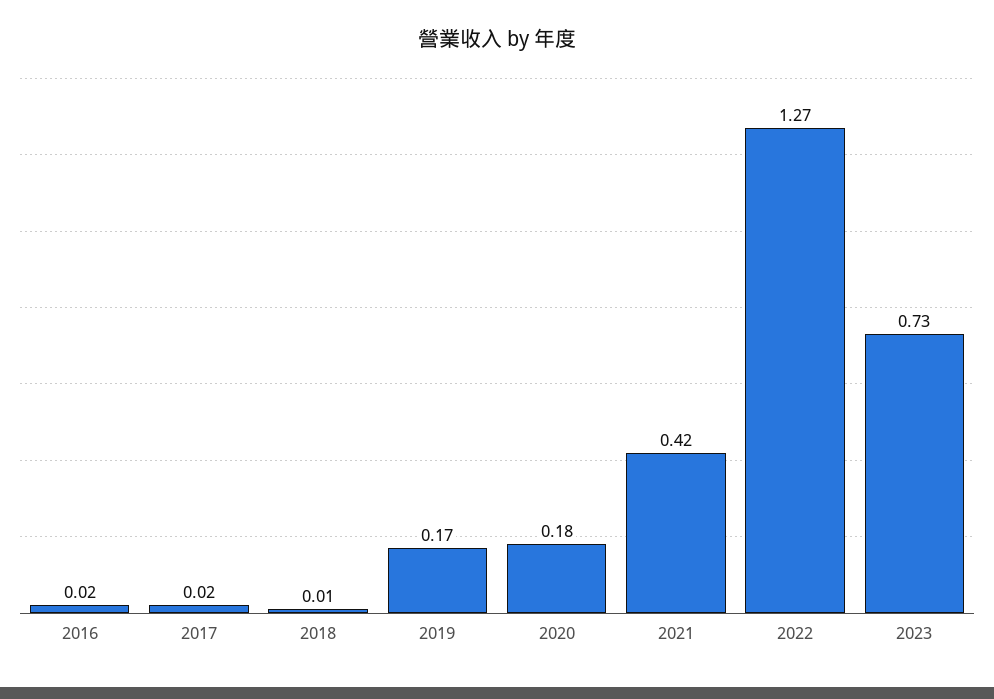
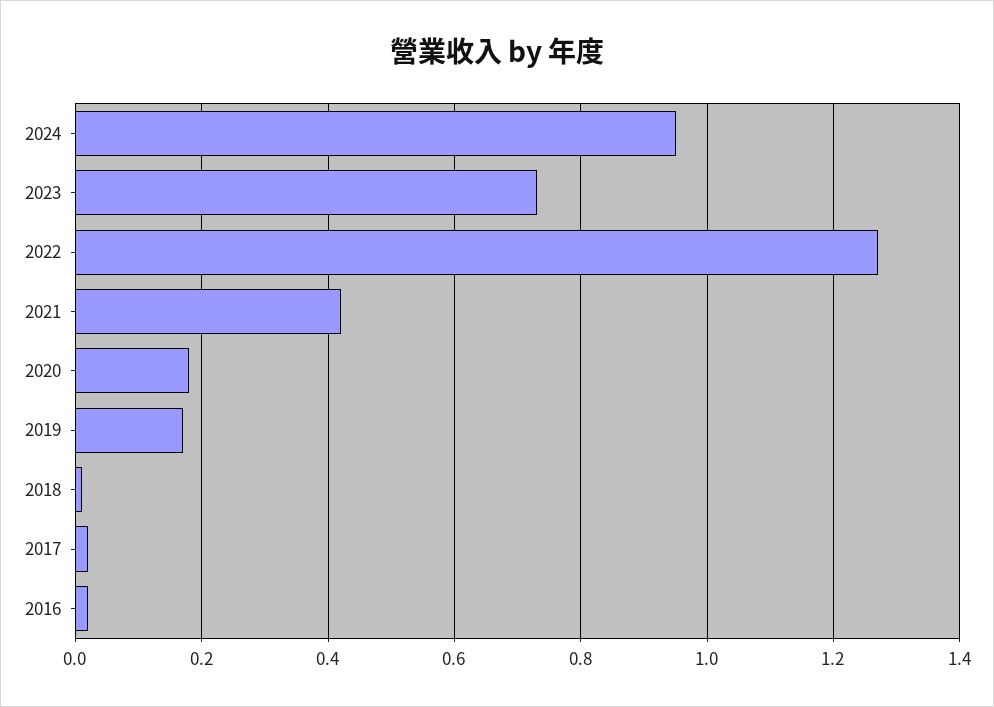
2024: none -> 0.95

